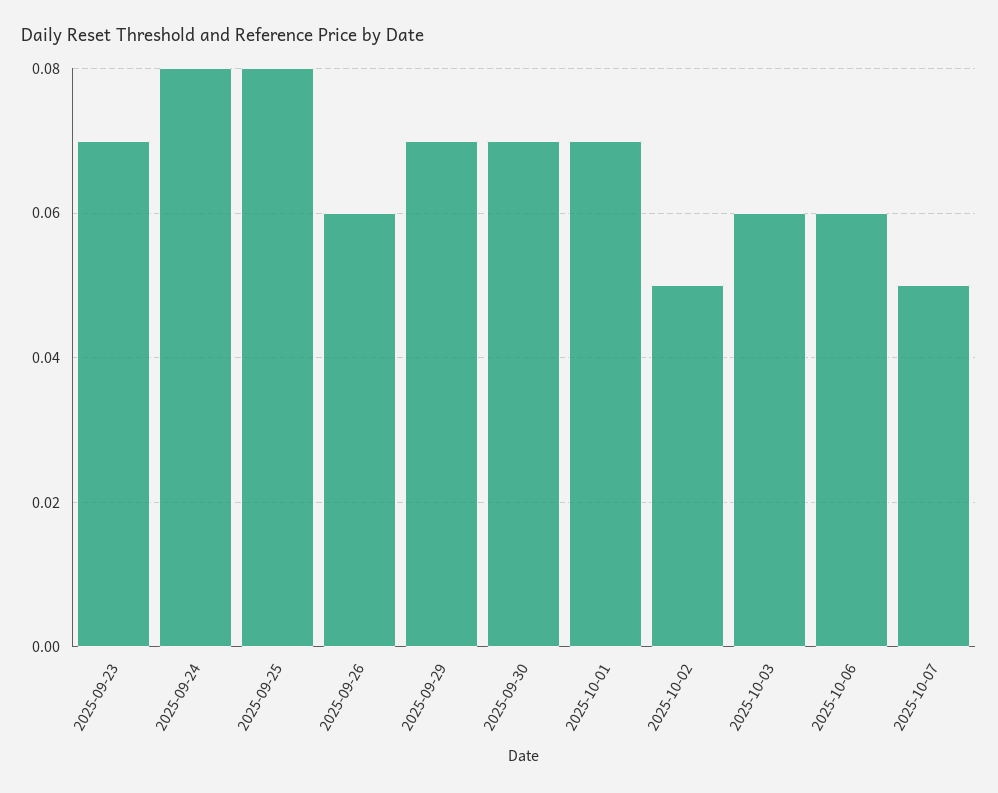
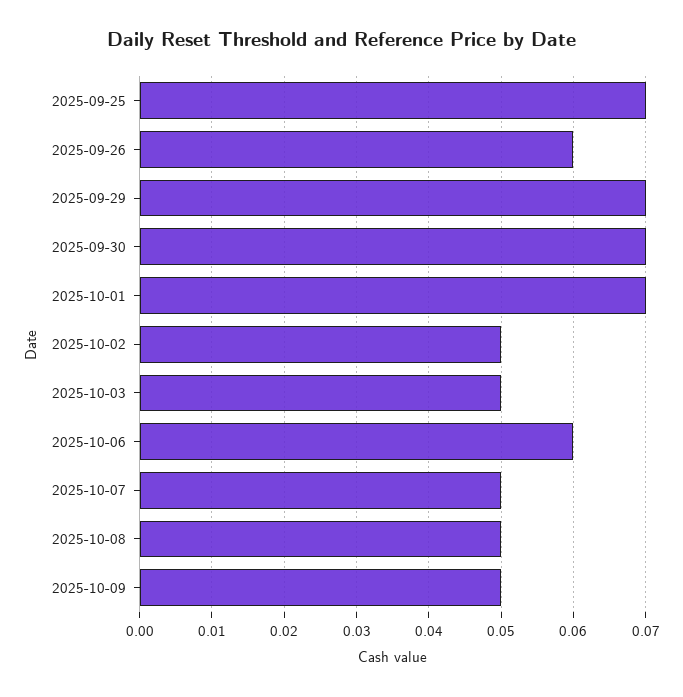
2025-09-23: 0.07 -> none
2025-09-24: 0.08 -> none
2025-09-25: 0.08 -> 0.07
2025-10-03: 0.06 -> 0.05
2025-10-08: none -> 0.05
2025-10-09: none -> 0.05

